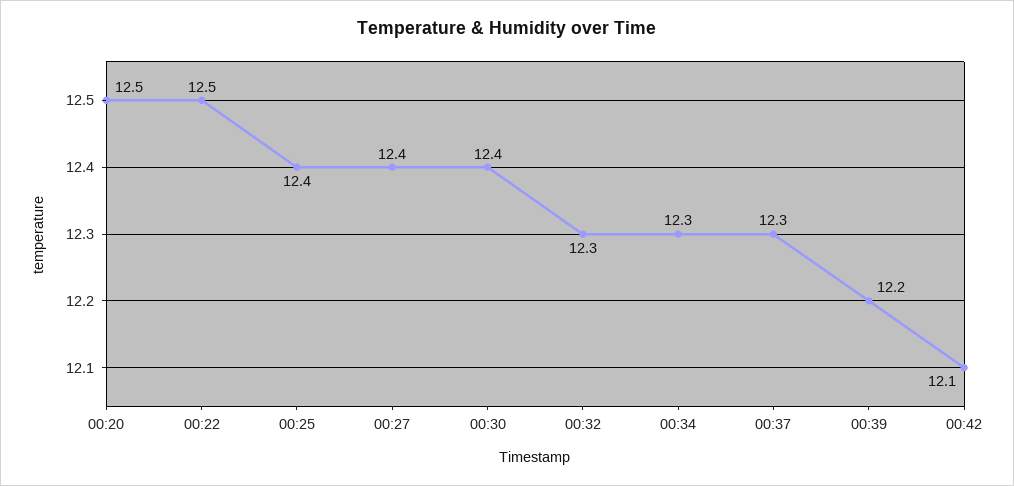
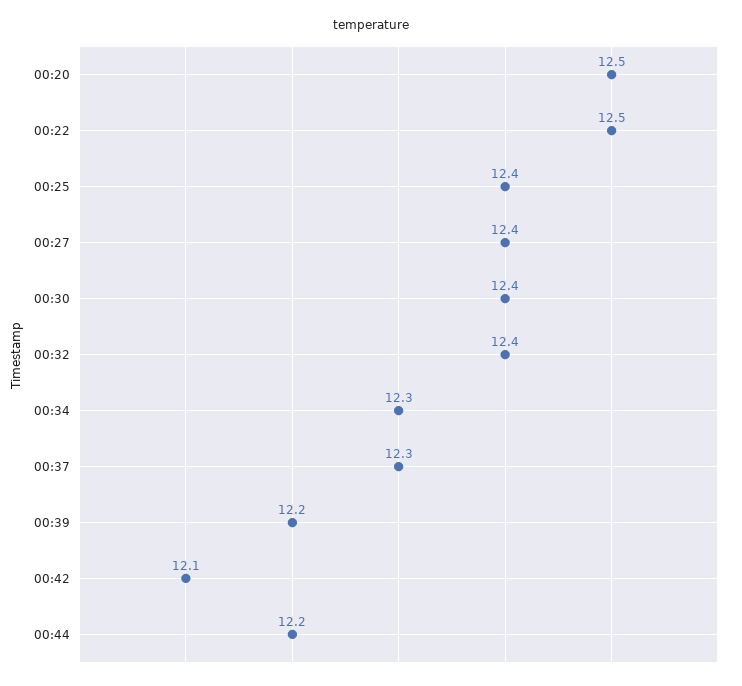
00:32: 12.3 -> 12.4
00:44: none -> 12.2

